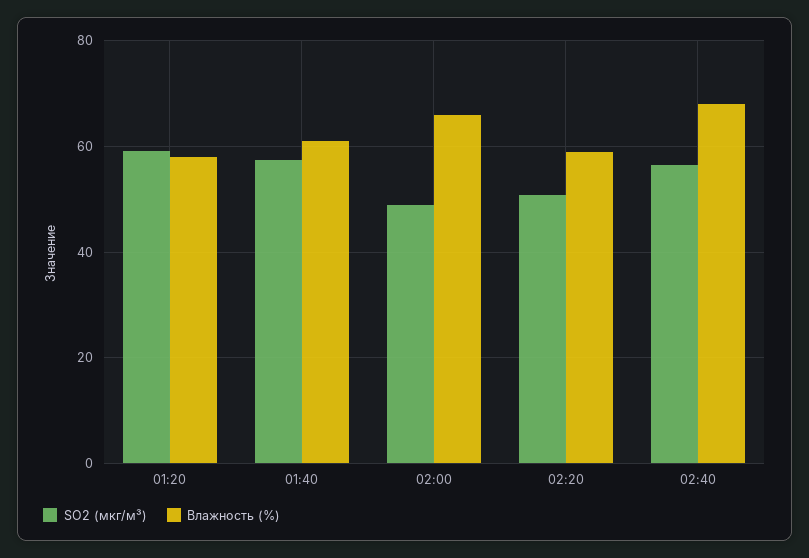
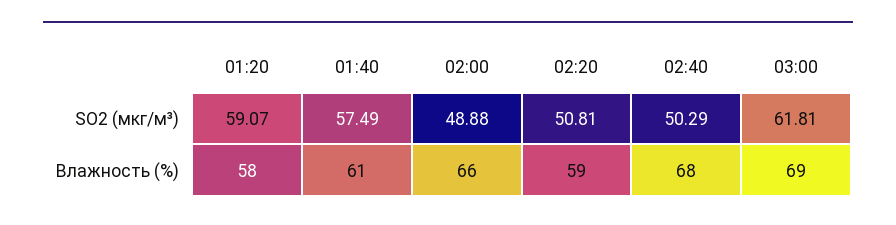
SO2 (мкг/м³), 02:40: 56 -> 50.29
SO2 (мкг/м³), 03:00: none -> 61.81
Влажность (%), 03:00: none -> 69

